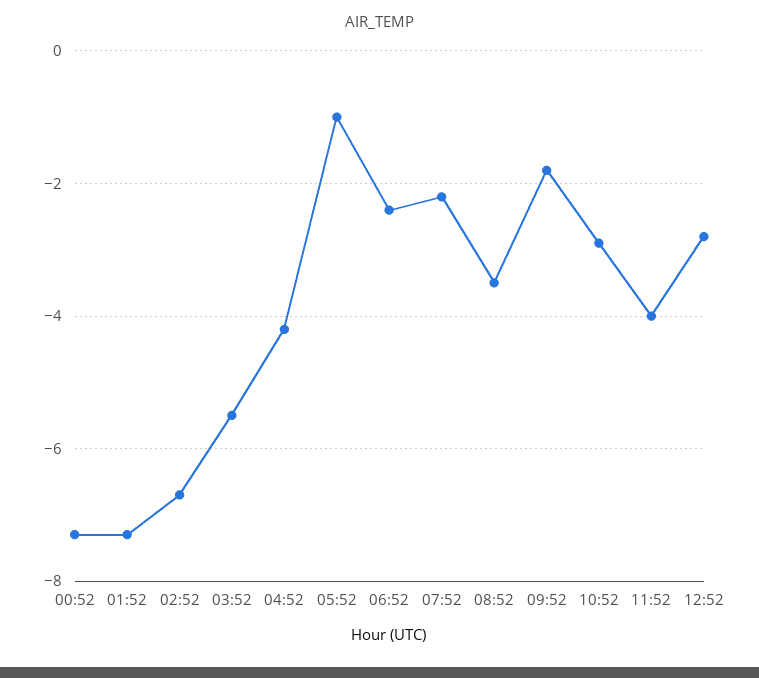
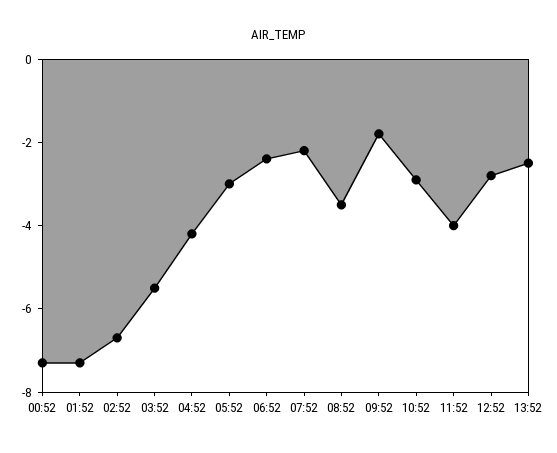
05:52: -1 -> -3
13:52: none -> -2.5

